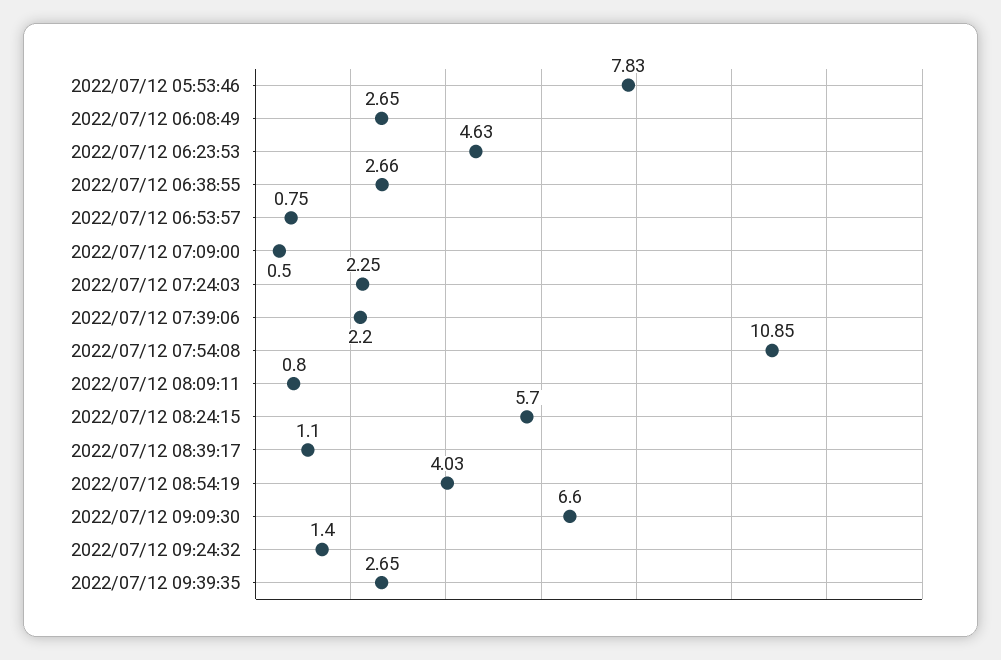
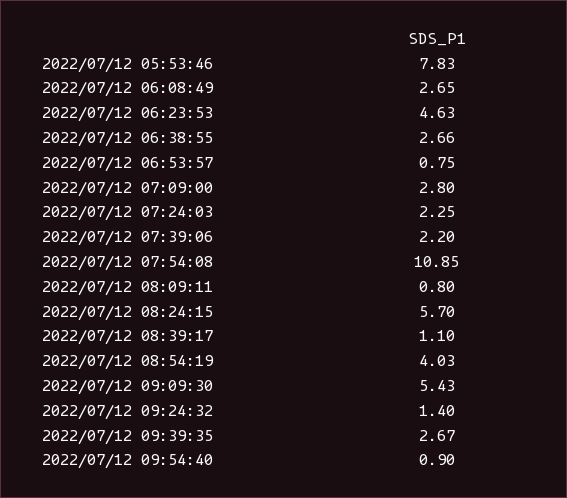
2022/07/12 07:09:00: 0.5 -> 2.8
2022/07/12 09:09:30: 6.6 -> 5.43
2022/07/12 09:39:35: 2.65 -> 2.67
2022/07/12 09:54:40: none -> 0.9

